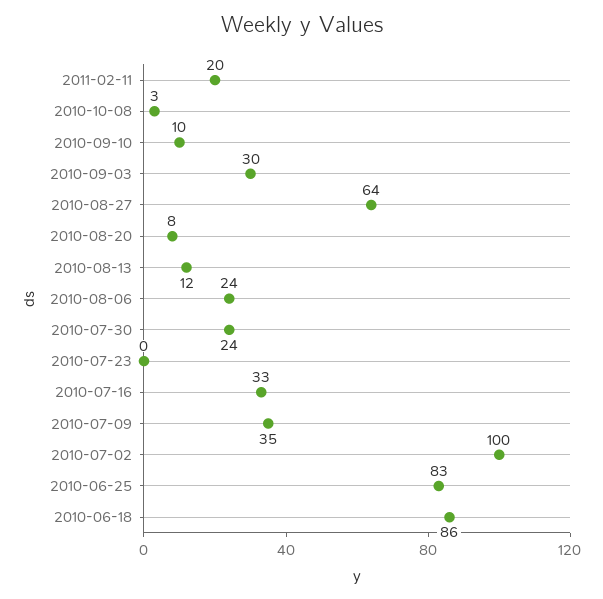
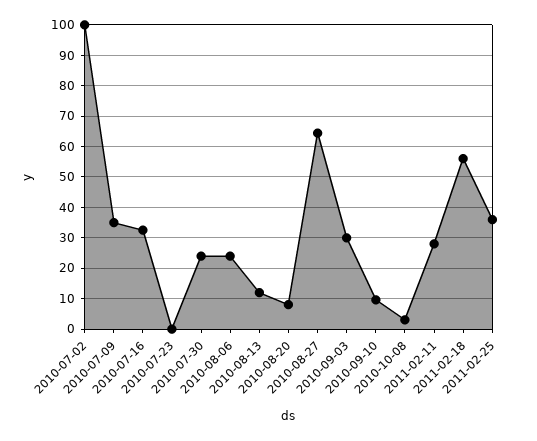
2011-02-11: 20 -> 28
2010-06-25: 83 -> none
2010-06-18: 86 -> none
2011-02-18: none -> 56
2011-02-25: none -> 36

